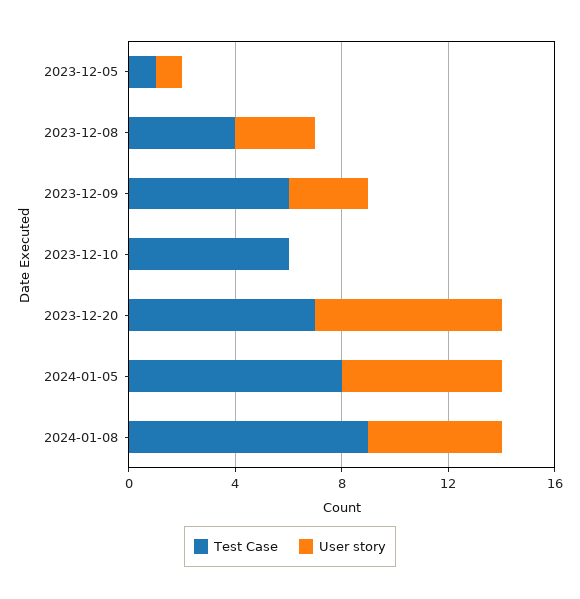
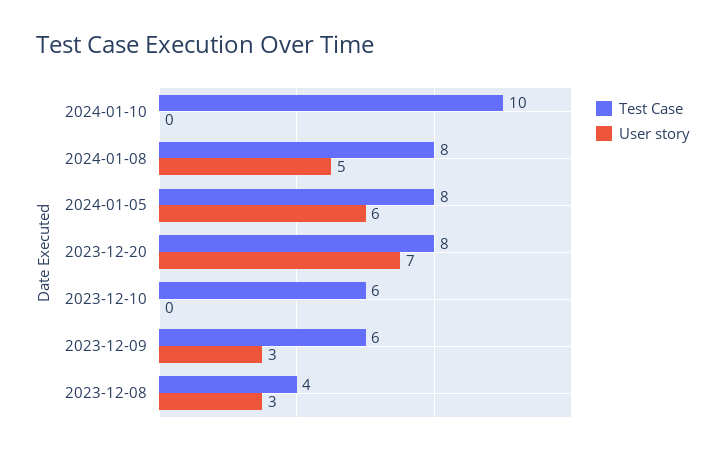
Test Case, 2023-12-05: 1 -> none
User story, 2023-12-05: 1 -> none
Test Case, 2023-12-20: 7 -> 8
Test Case, 2024-01-08: 9 -> 8
Test Case, 2024-01-10: none -> 10
User story, 2024-01-10: none -> 0

